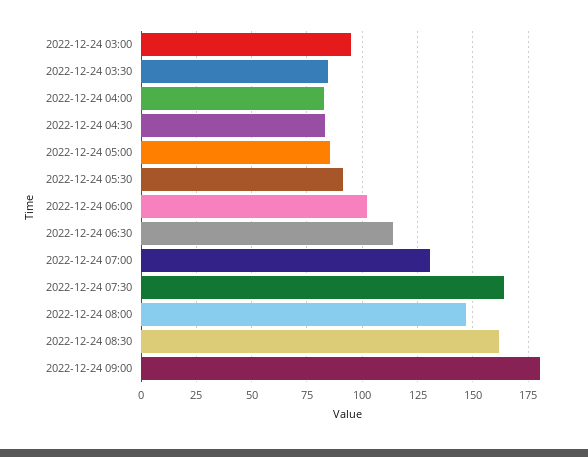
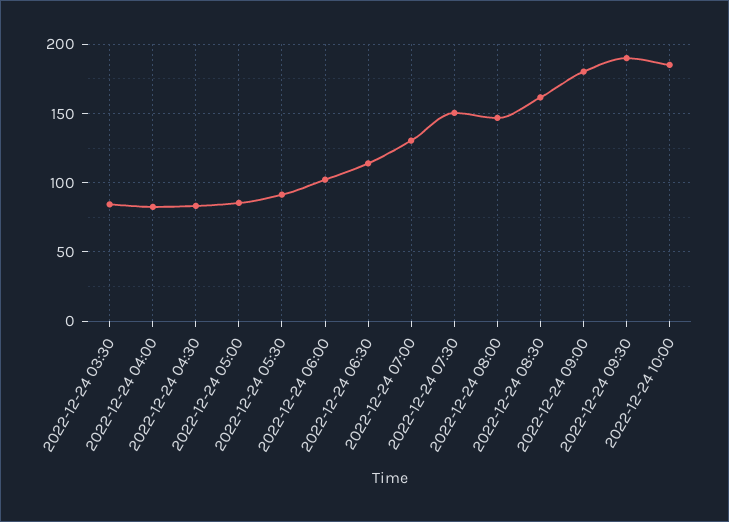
2022-12-24 03:00: 95 -> none
2022-12-24 07:30: 165 -> 150
2022-12-24 09:30: none -> 190
2022-12-24 10:00: none -> 185

